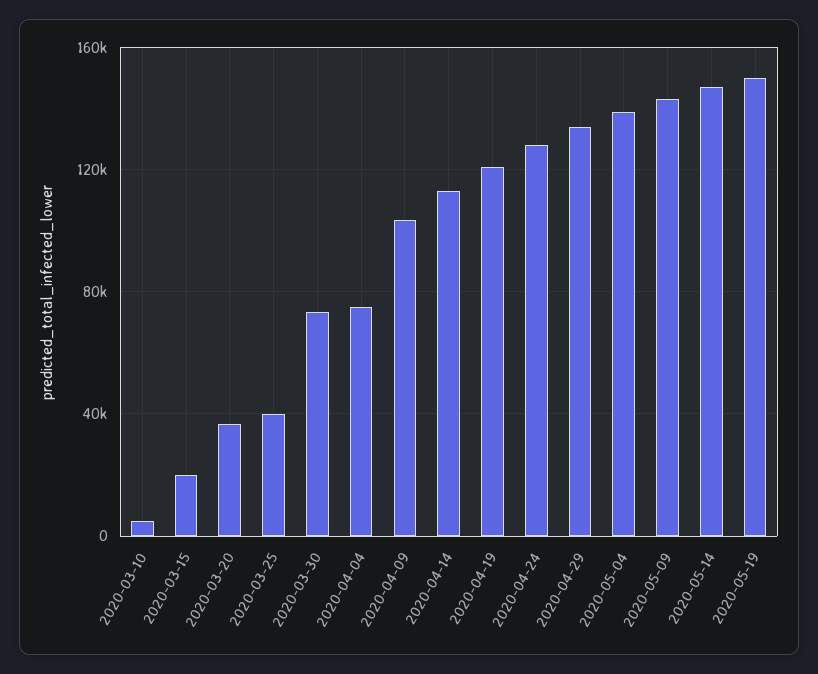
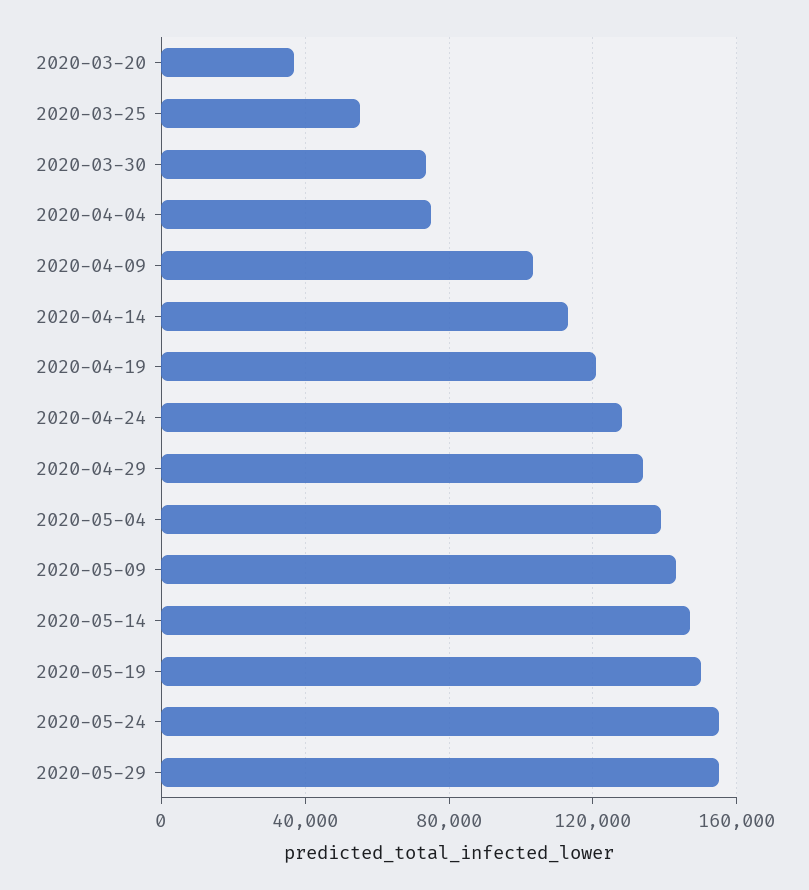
2020-03-10: 5000 -> none
2020-03-15: 20000 -> none
2020-03-25: 40000 -> 55000
2020-05-24: none -> 155000
2020-05-29: none -> 155000

